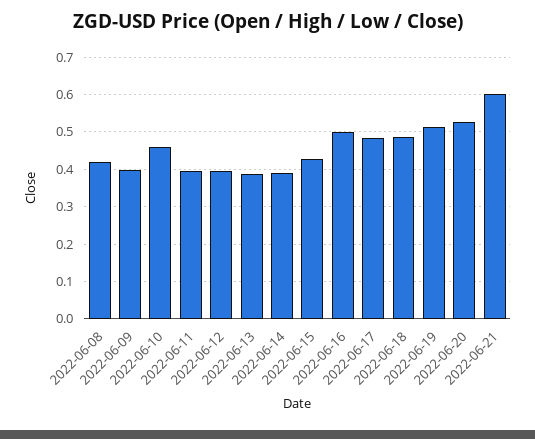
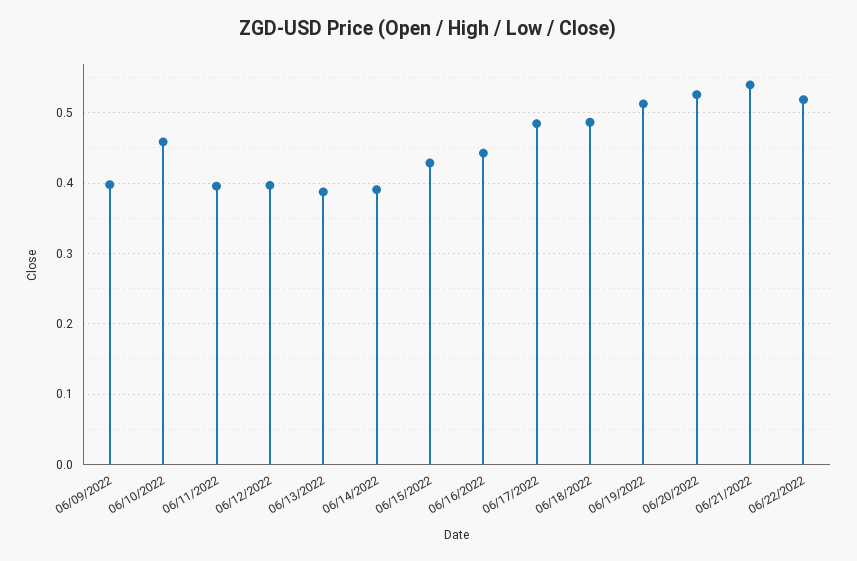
2022-06-08: 0.42 -> none
2022-06-16: 0.5 -> 0.44
2022-06-21: 0.6 -> 0.54
06/22/2022: none -> 0.52

